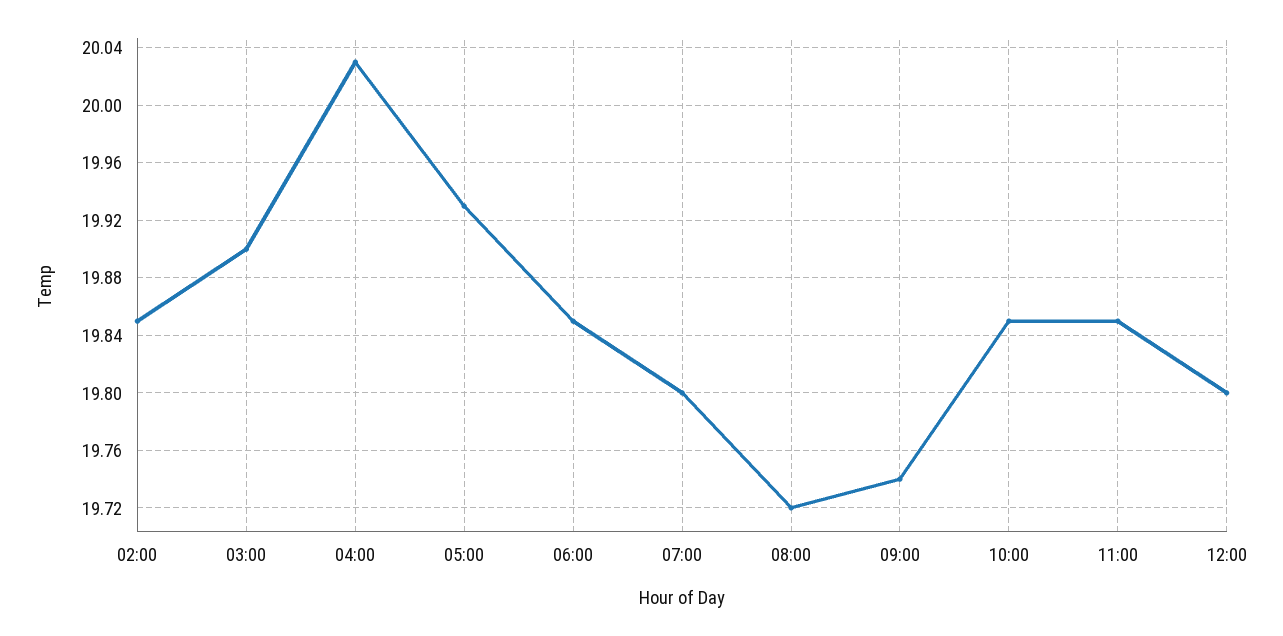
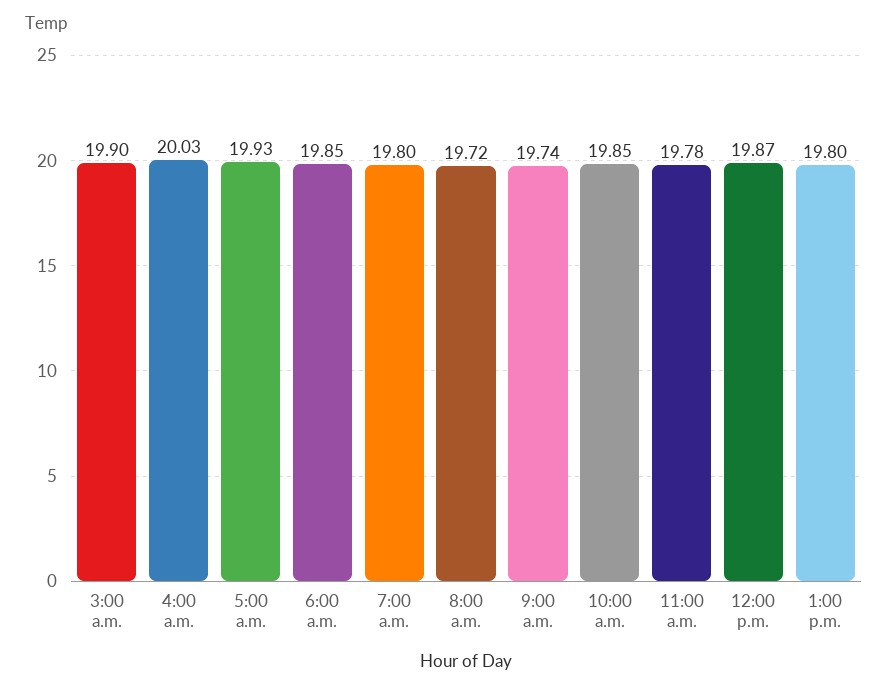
02:00: 19.85 -> none
11:00: 19.85 -> 19.78
12:00: 19.8 -> 19.87
1:00 p.m.: none -> 19.8

